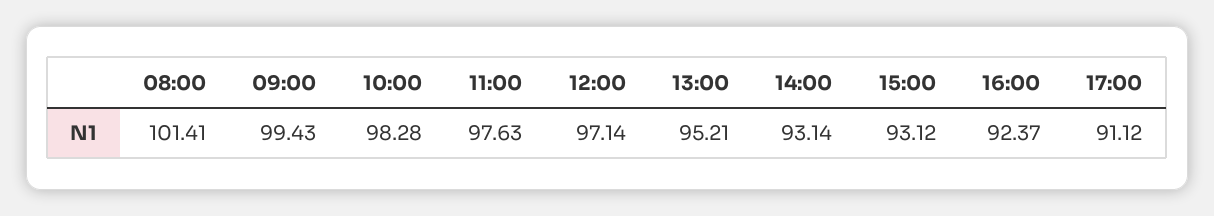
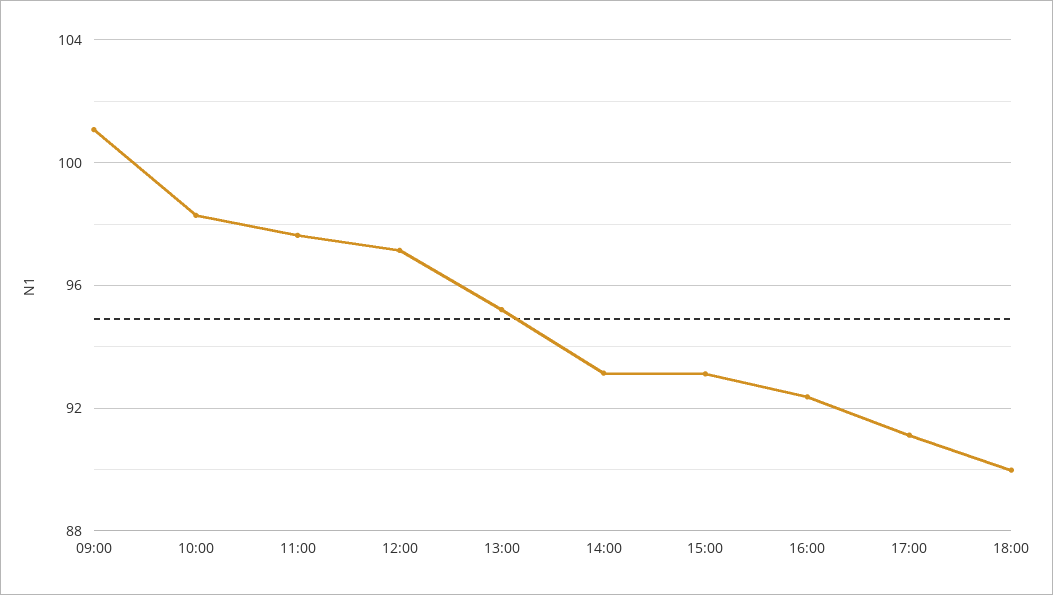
08:00: 101.41 -> none
09:00: 99.43 -> 101
18:00: none -> 90

